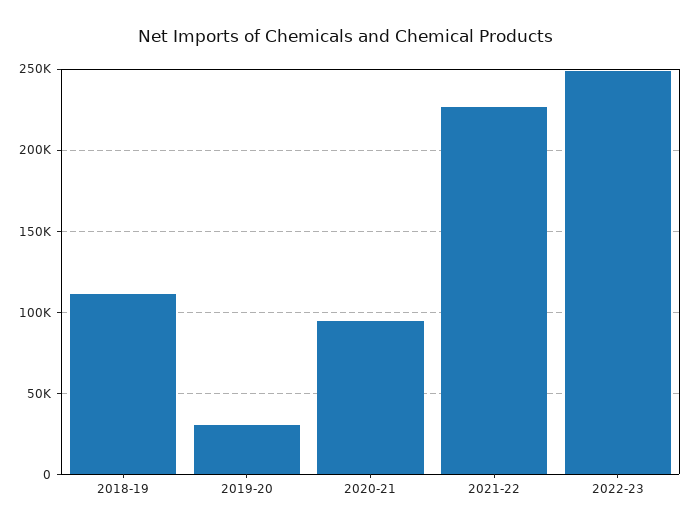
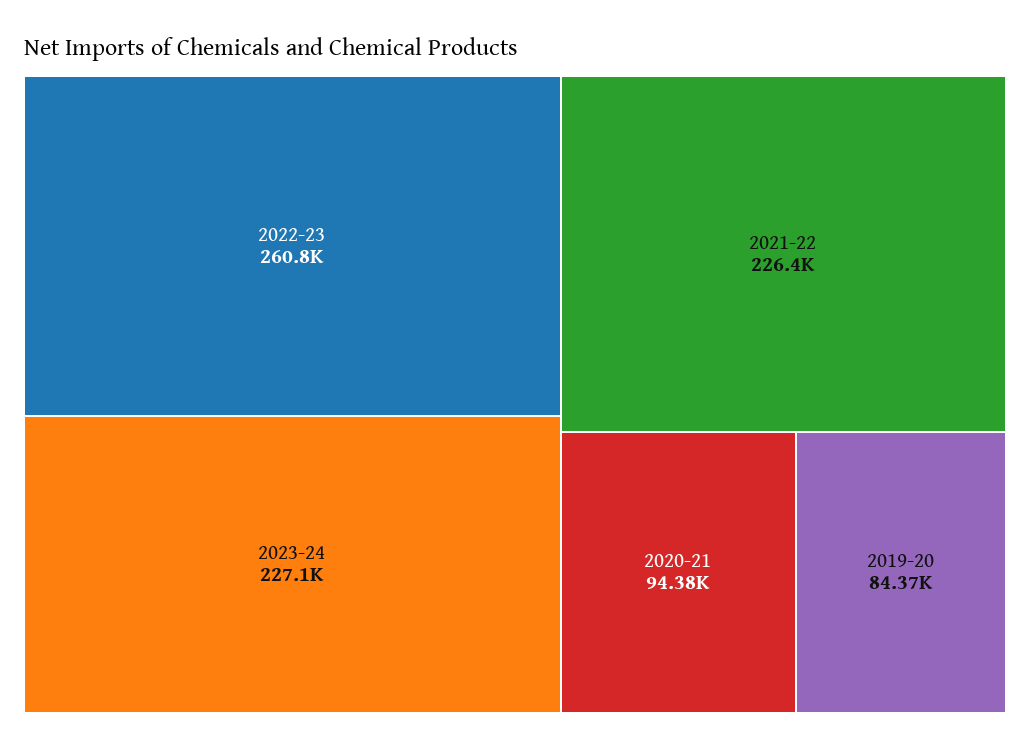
2018-19: 110000 -> none
2019-20: 30000 -> 84370
2022-23: 250000 -> 260800
2023-24: none -> 227100

